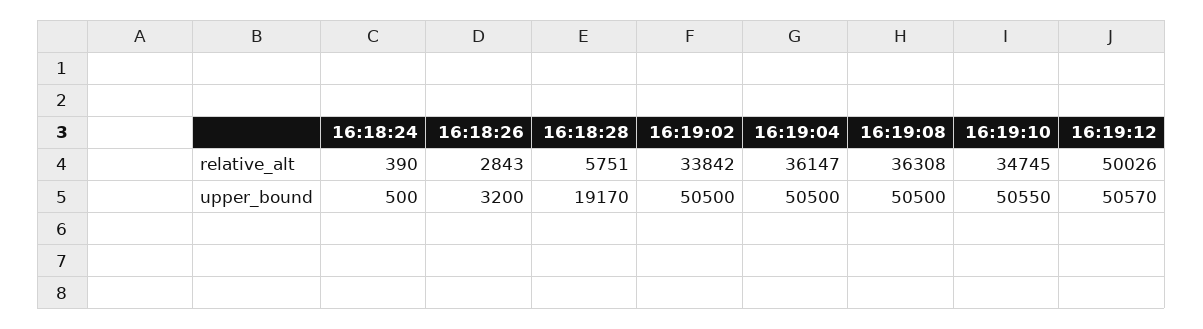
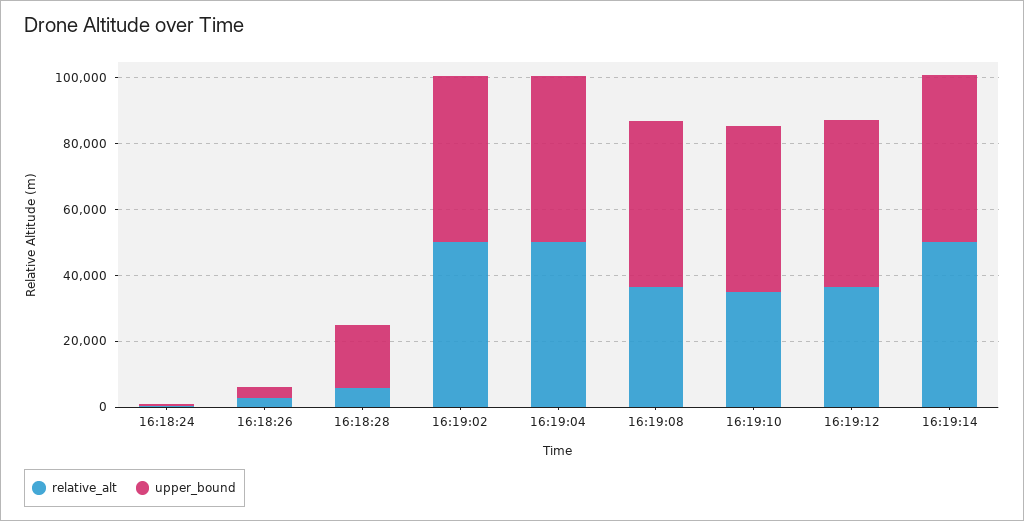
relative_alt, 16:19:02: 33842 -> 50000
relative_alt, 16:19:04: 36147 -> 50000
relative_alt, 16:19:12: 50026 -> 35000
relative_alt, 16:19:14: none -> 50000
upper_bound, 16:19:14: none -> 50000

